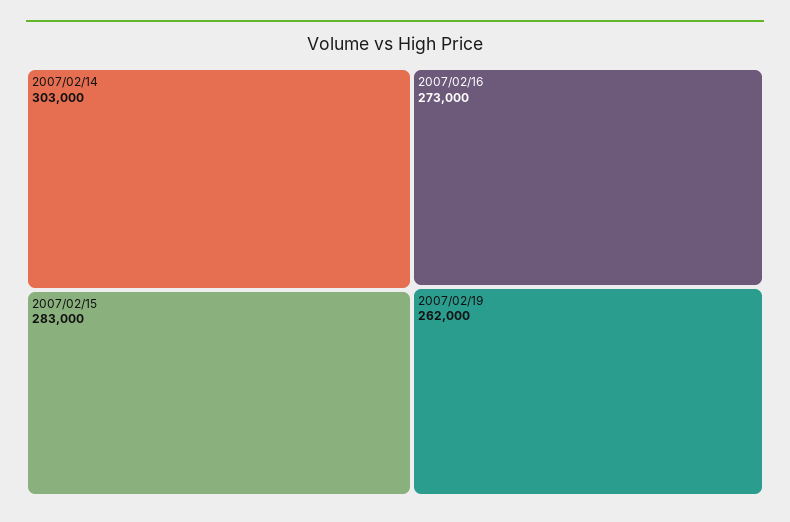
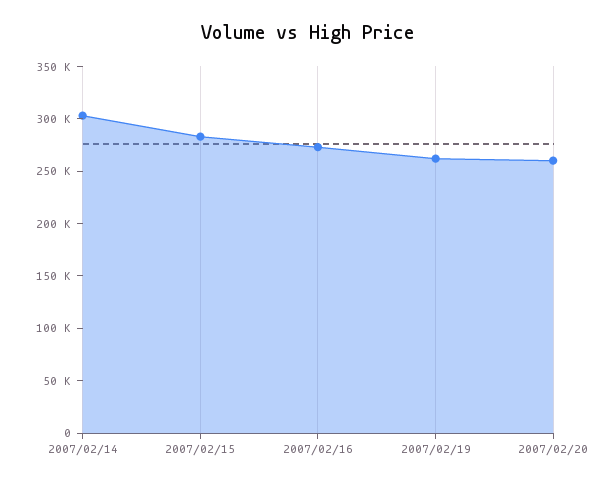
2007/02/20: none -> 260000

